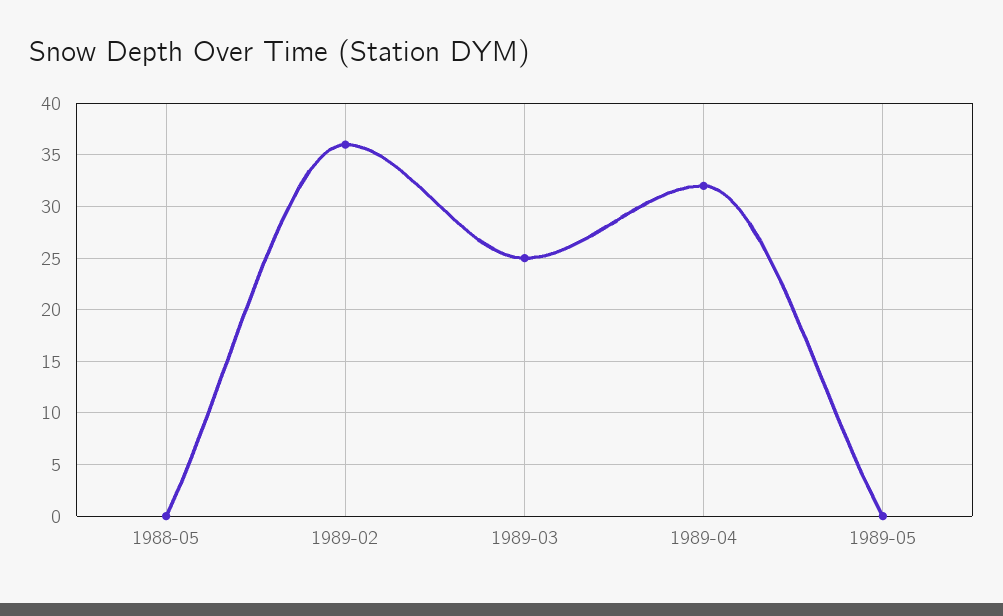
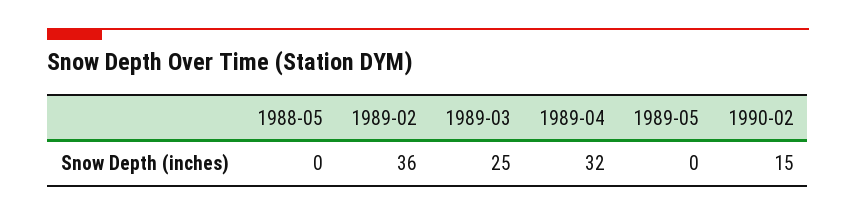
1990-02: none -> 15

